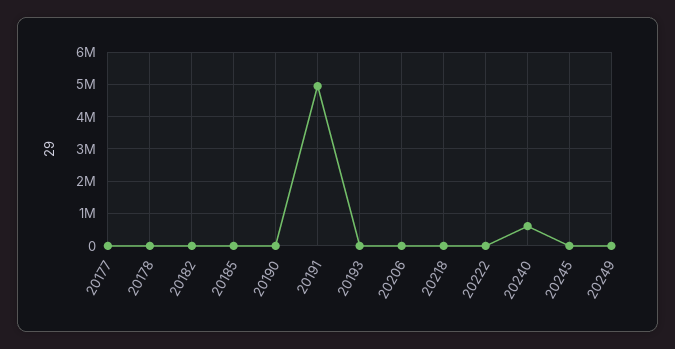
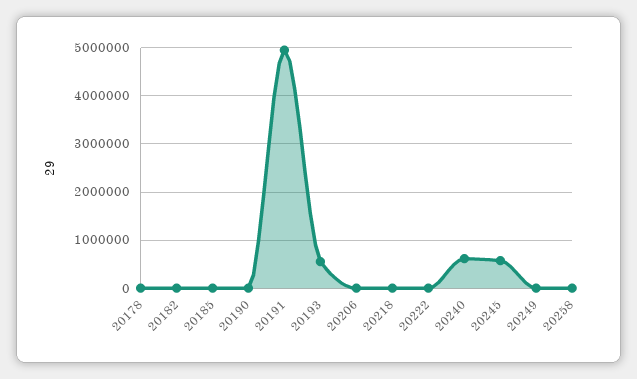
20177: 0 -> none
20193: 0 -> 600000
20245: 0 -> 600000
20258: none -> 0

